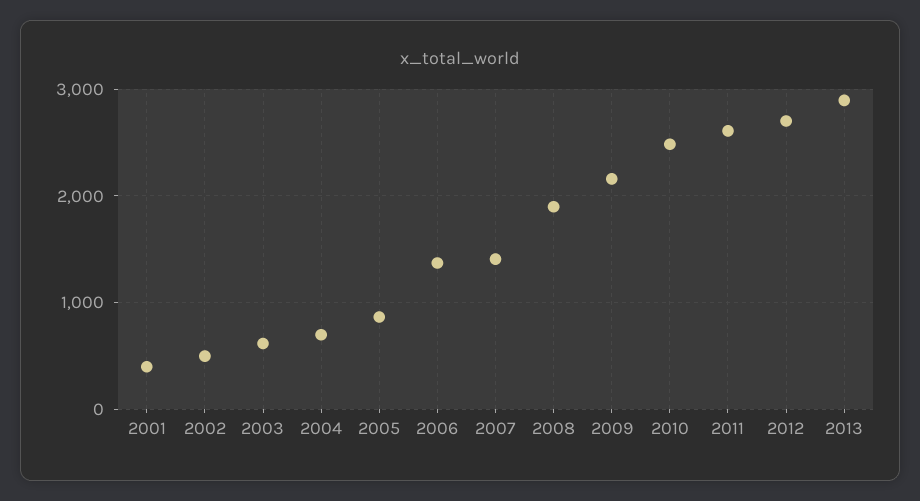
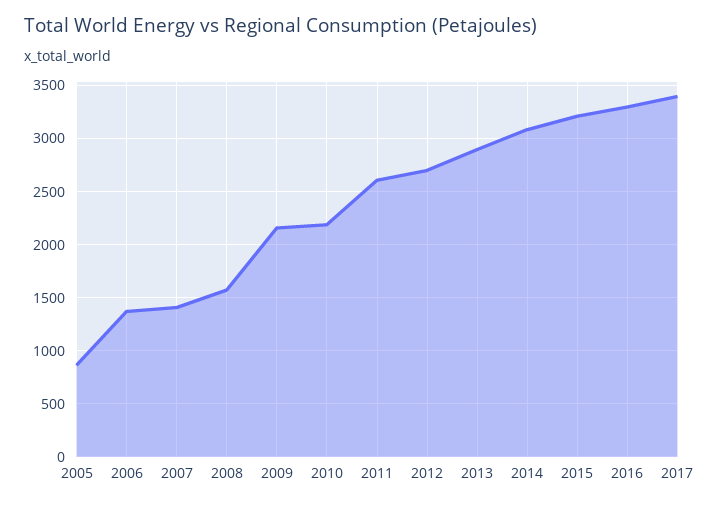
2001: 400 -> none
2002: 500 -> none
2003: 600 -> none
2004: 700 -> none
2008: 1900 -> 1600
2010: 2500 -> 2200
2014: none -> 3100
2015: none -> 3200
2016: none -> 3300
2017: none -> 3400

